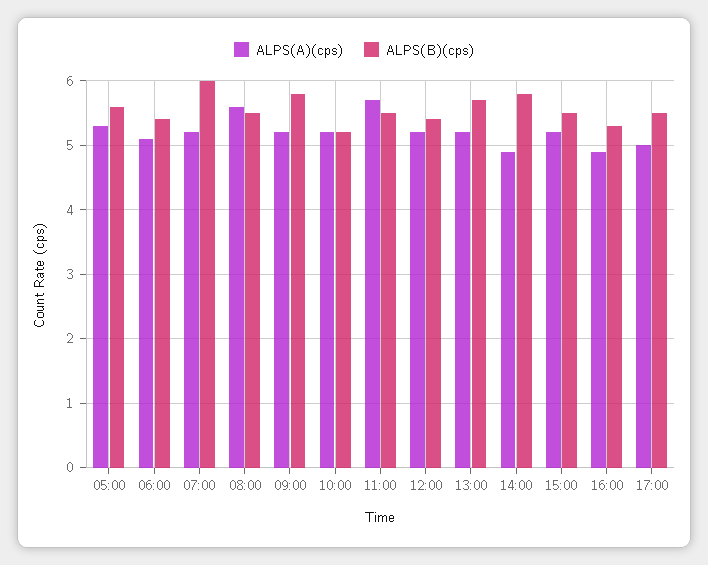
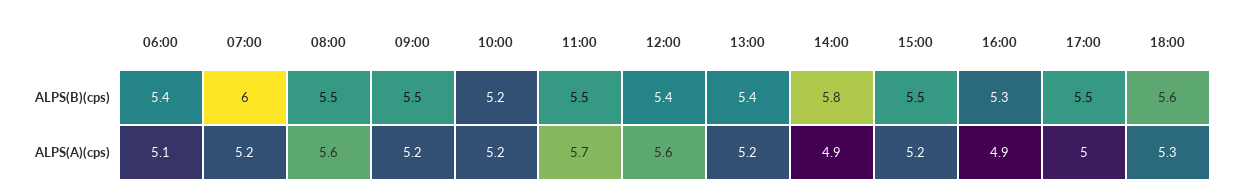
ALPS(A)(cps), 05:00: 5.3 -> none
ALPS(B)(cps), 05:00: 5.6 -> none
ALPS(B)(cps), 09:00: 5.8 -> 5.5
ALPS(A)(cps), 12:00: 5.2 -> 5.6
ALPS(B)(cps), 13:00: 5.7 -> 5.4
ALPS(B)(cps), 18:00: none -> 5.6
ALPS(A)(cps), 18:00: none -> 5.3

